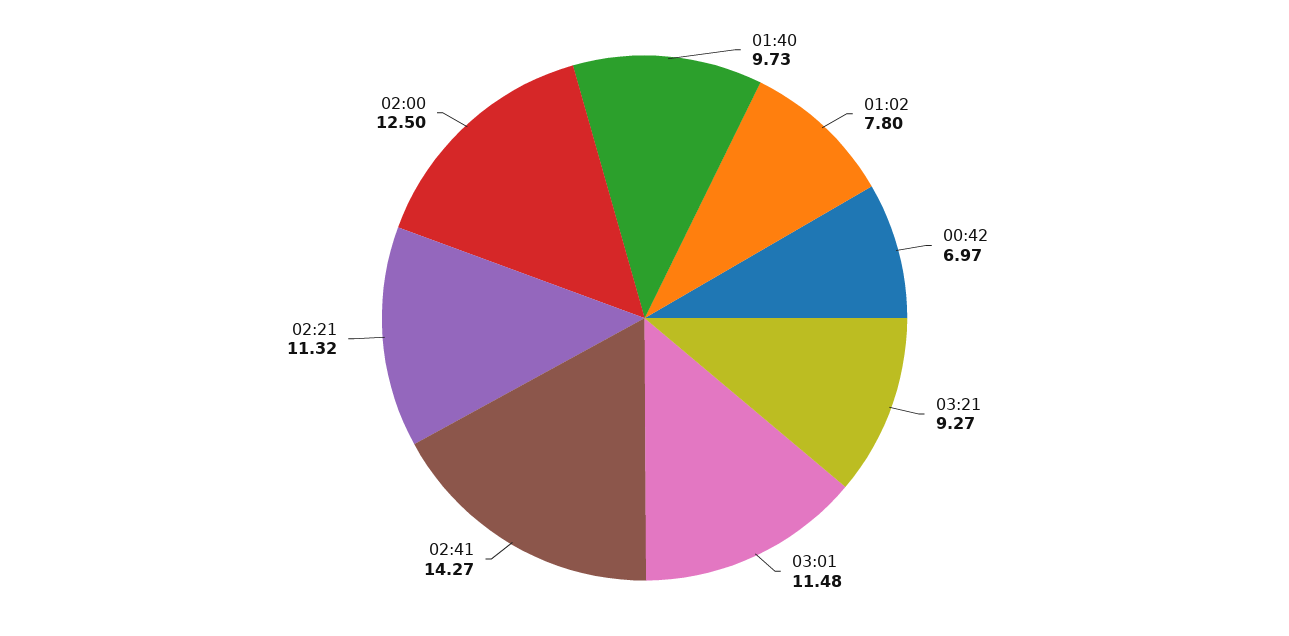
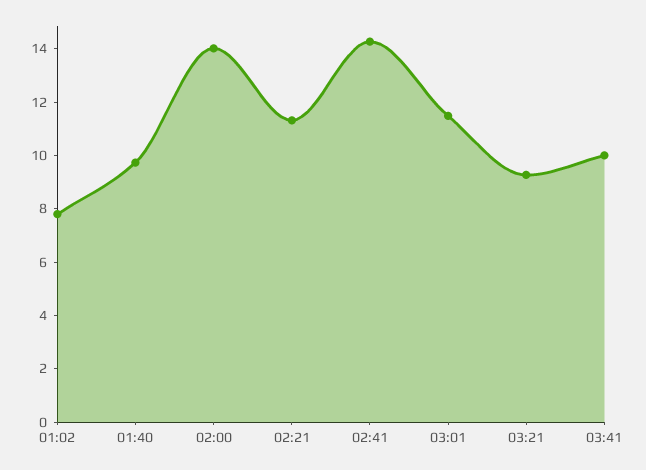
00:42: 6.97 -> none
02:00: 12.5 -> 14
03:41: none -> 10

